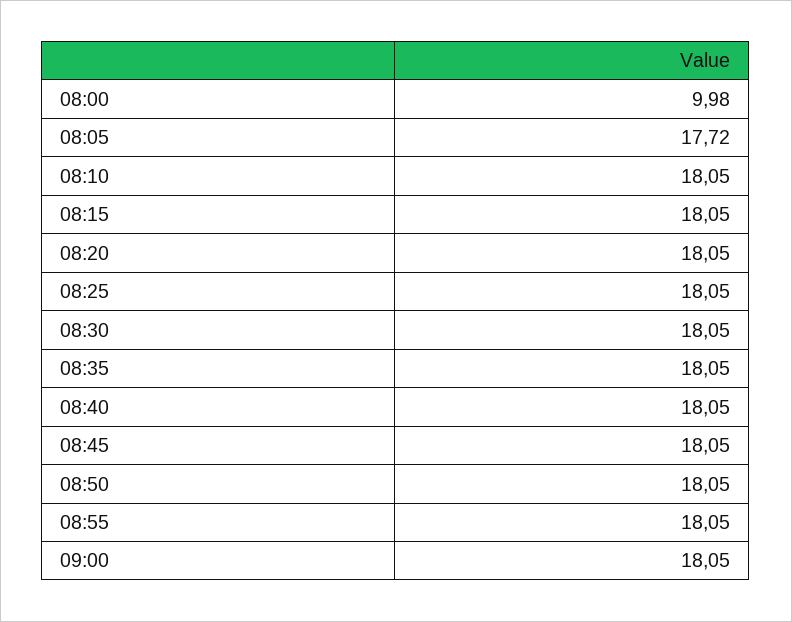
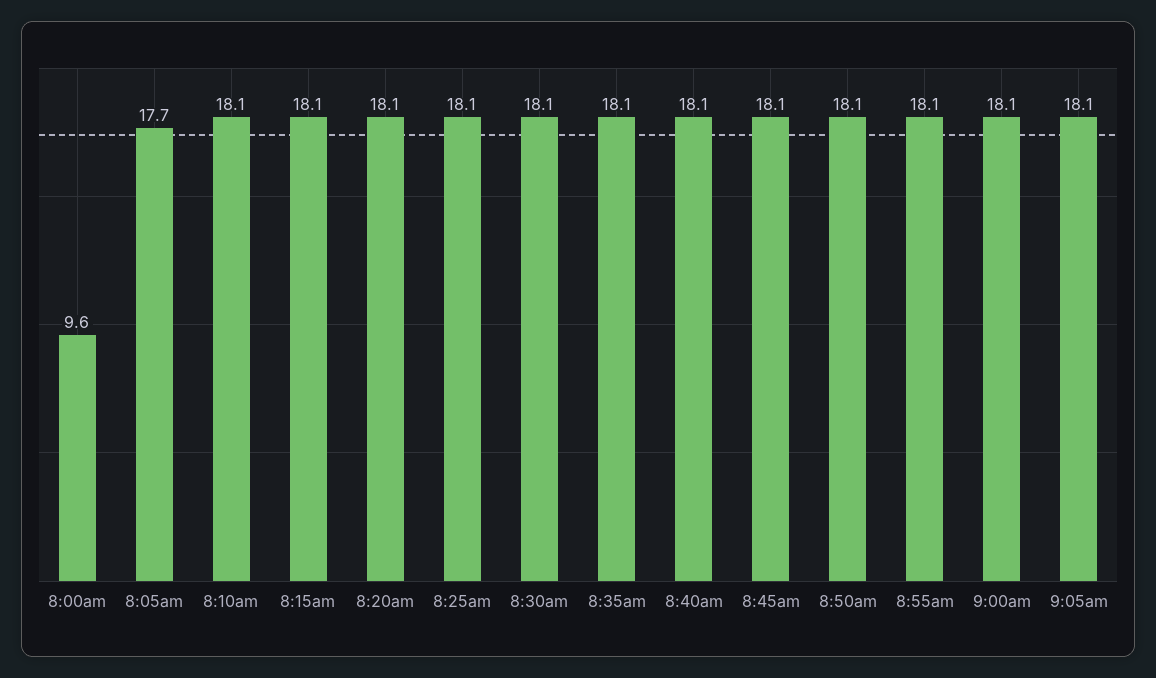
08:00: 9.98 -> 9.6
9:05am: none -> 18.1

